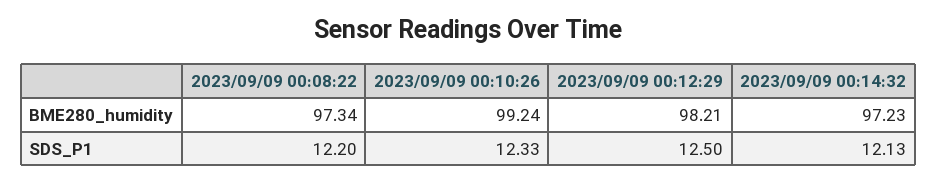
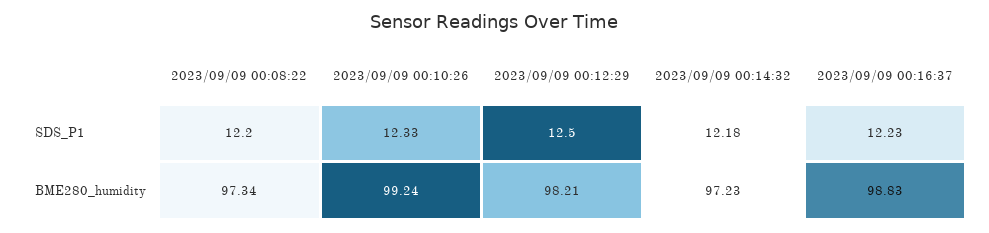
2023/09/09 00:14:32, SDS_P1: 12.13 -> 12.18
2023/09/09 00:16:37, SDS_P1: none -> 12.23
2023/09/09 00:16:37, BME280_humidity: none -> 98.83

